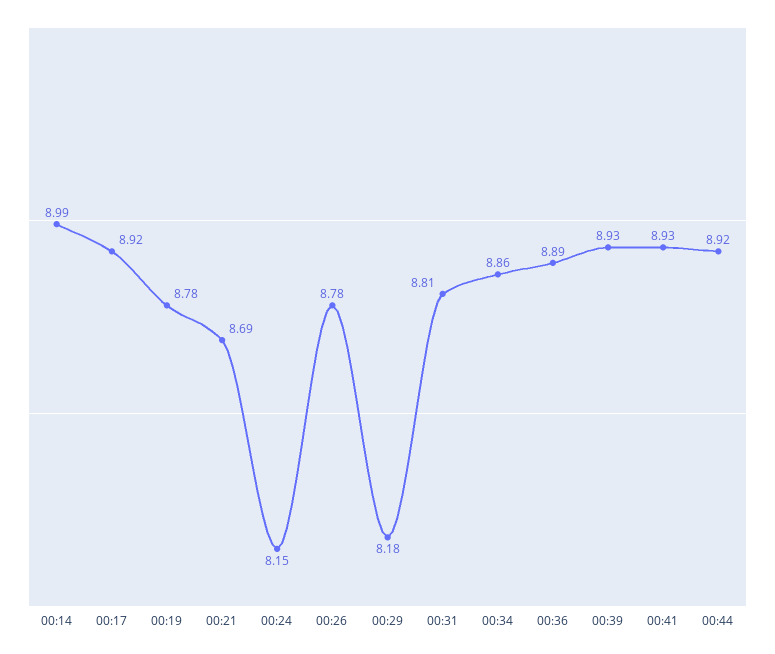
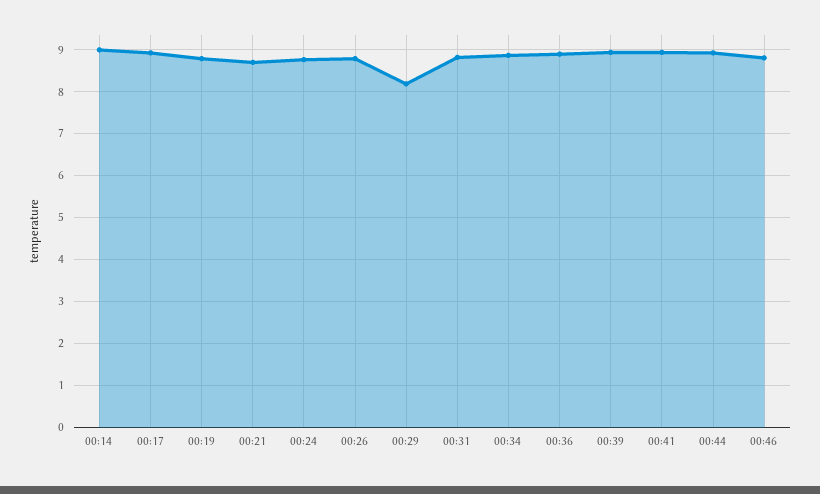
00:24: 8.15 -> 8.8
00:46: none -> 8.8

